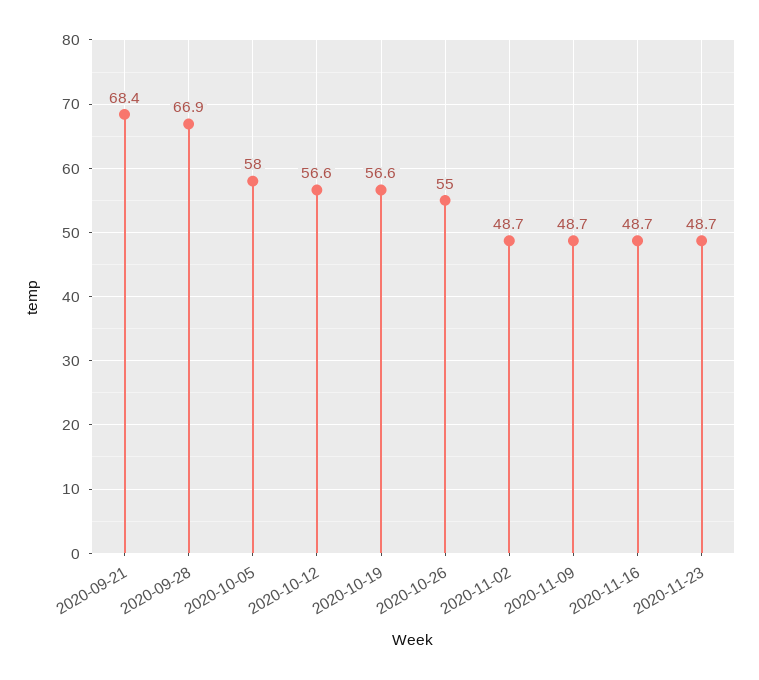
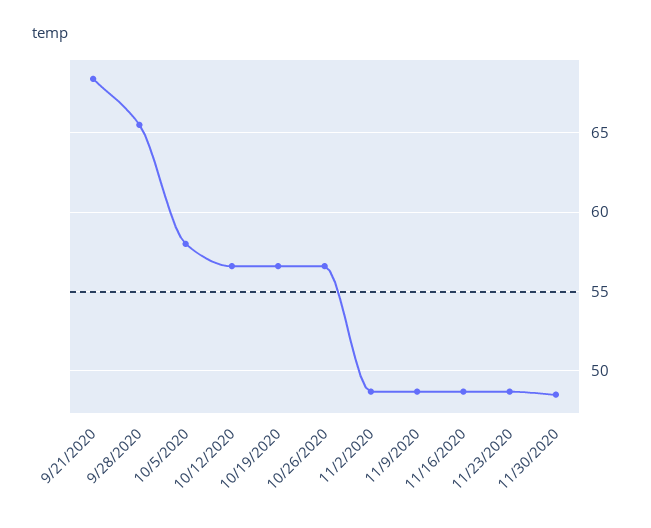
2020-09-28: 66.9 -> 65.5
2020-10-26: 55 -> 56.5
11/30/2020: none -> 48.5

